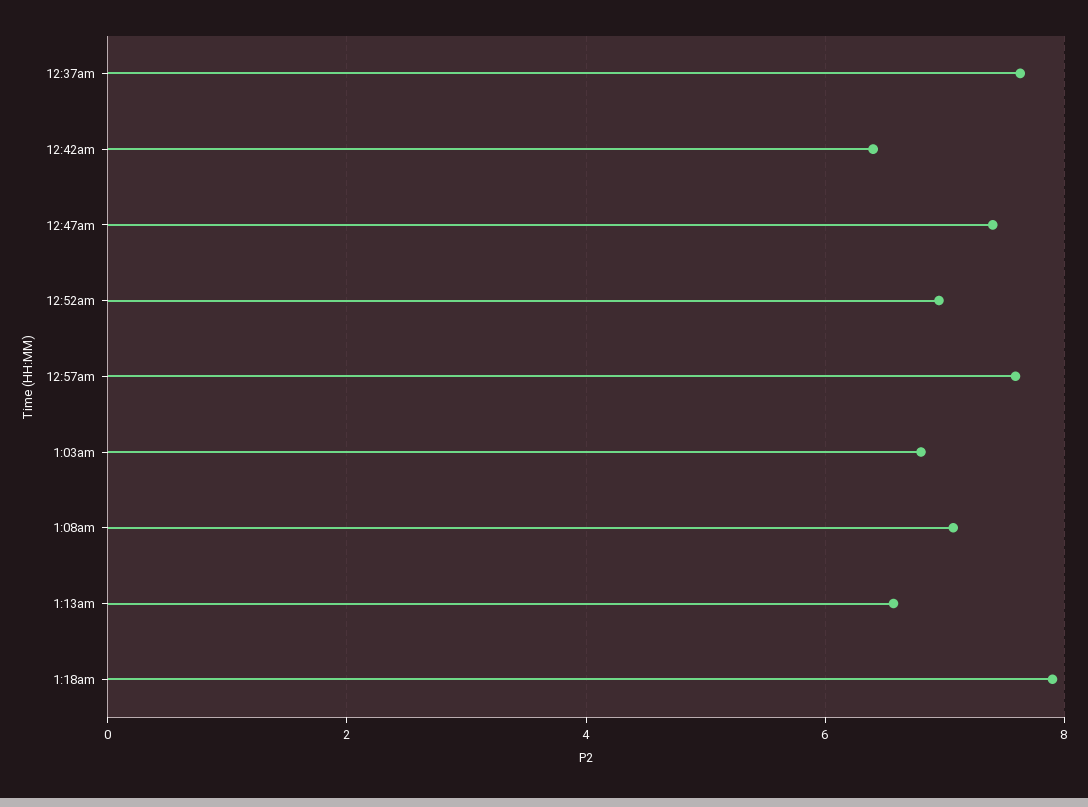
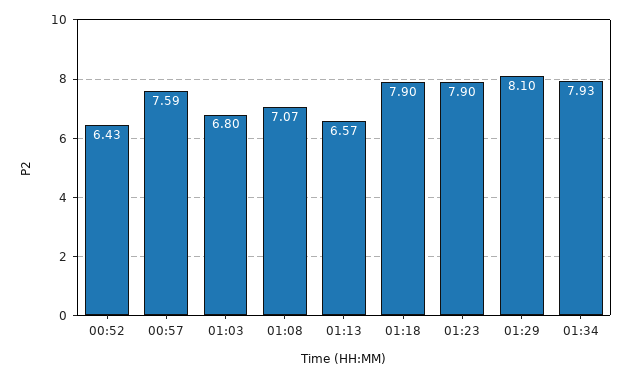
12:37am: 7.6 -> none
12:42am: 6.4 -> none
12:47am: 7.4 -> none
12:52am: 7 -> 6.43
01:23: none -> 7.9
01:29: none -> 8.1
01:34: none -> 7.93

